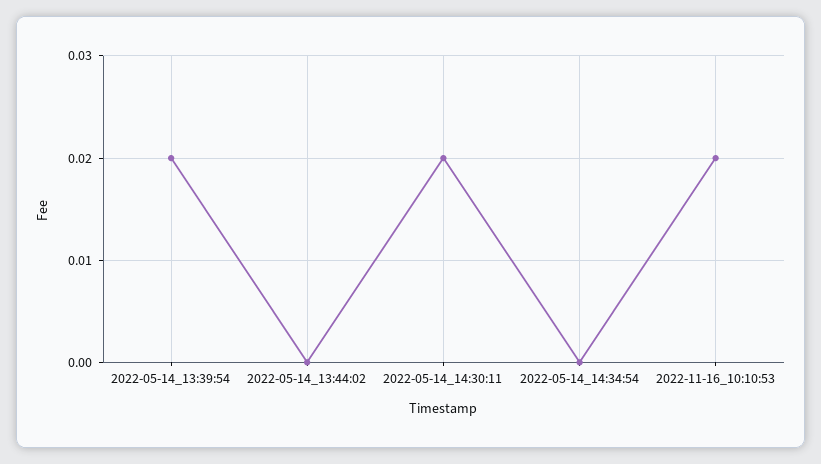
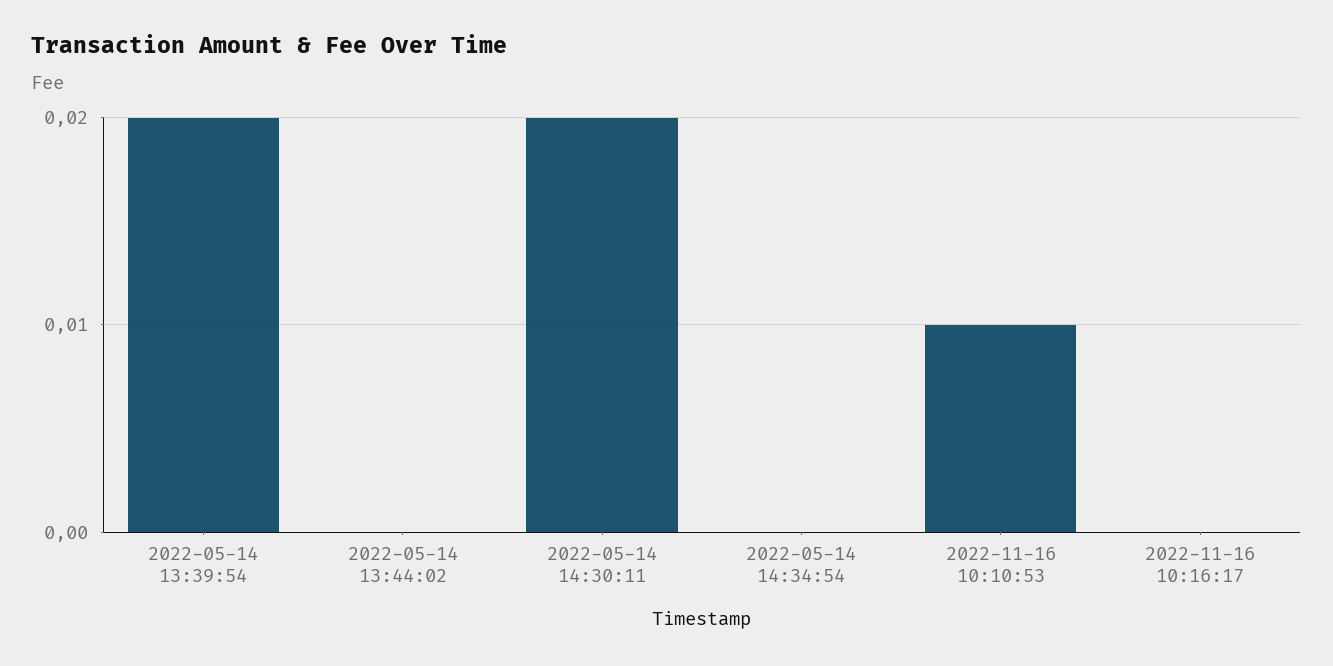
2022-11-16_10:10:53: 0.02 -> 0.01
2022-11-16 10:16:17: none -> 0

